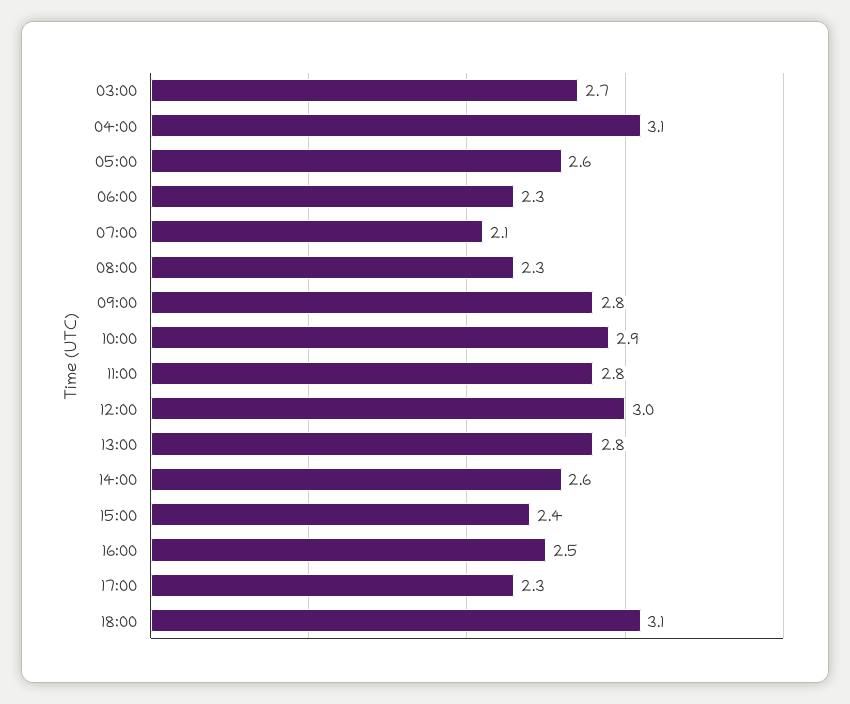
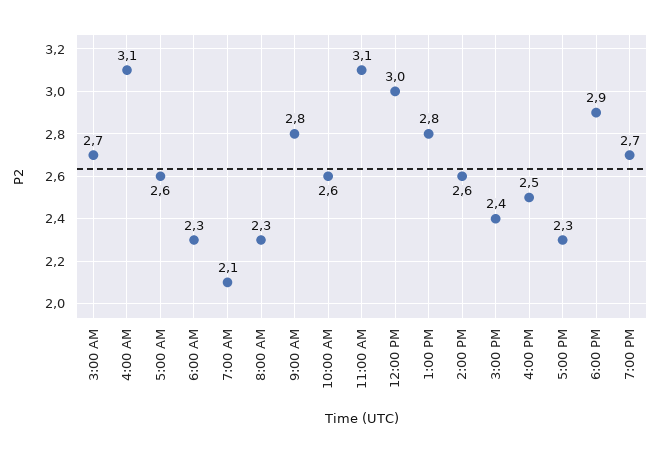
10:00: 2.9 -> 2.6
11:00: 2.8 -> 3.1
18:00: 3.1 -> 2.9
7:00 PM: none -> 2.7

